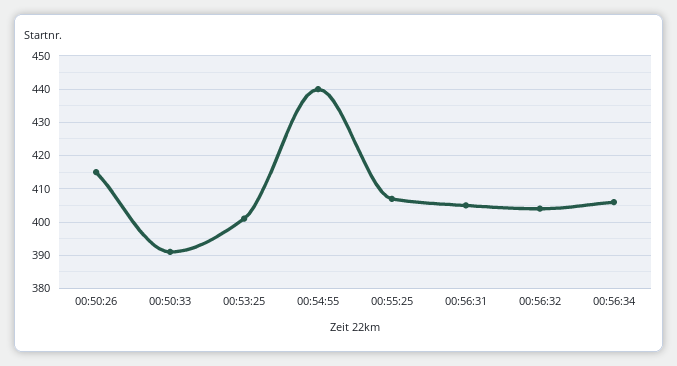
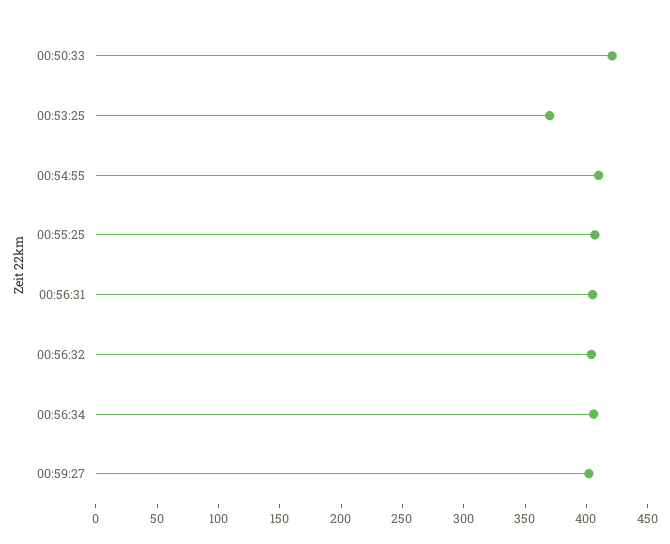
00:50:26: 415 -> none
00:50:33: 390 -> 420
00:53:25: 400 -> 370
00:54:55: 440 -> 410
00:59:27: none -> 400

